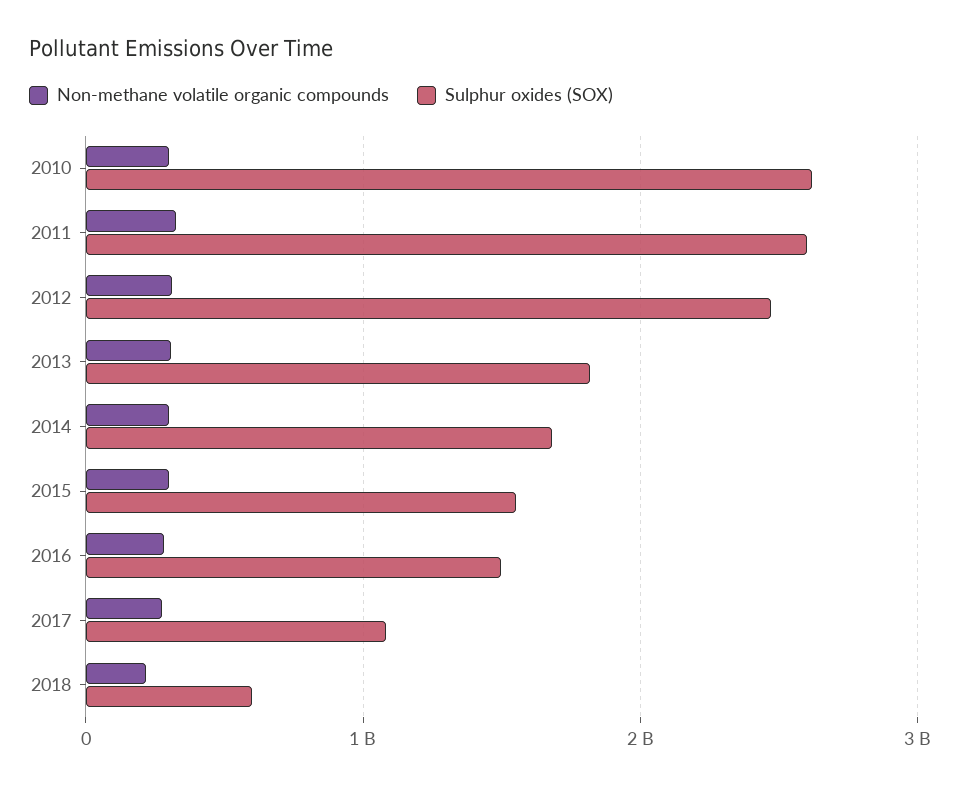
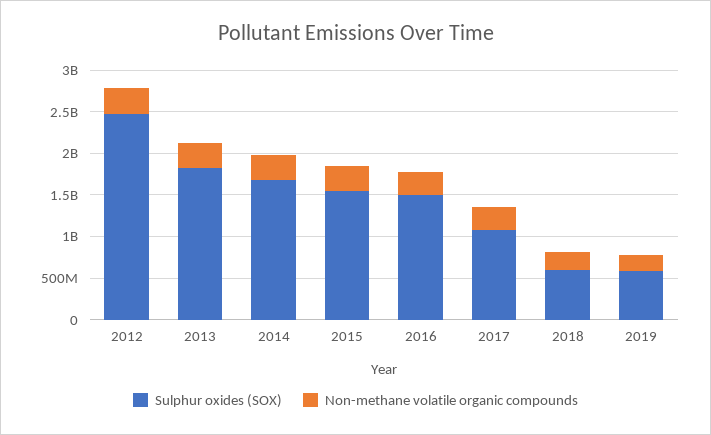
Non-methane volatile organic compounds, 2010: 300000000 -> none
Sulphur oxides (SOX), 2010: 2600000000 -> none
Non-methane volatile organic compounds, 2011: 300000000 -> none
Sulphur oxides (SOX), 2011: 2600000000 -> none
Sulphur oxides (SOX), 2019: none -> 600000000
Non-methane volatile organic compounds, 2019: none -> 200000000

